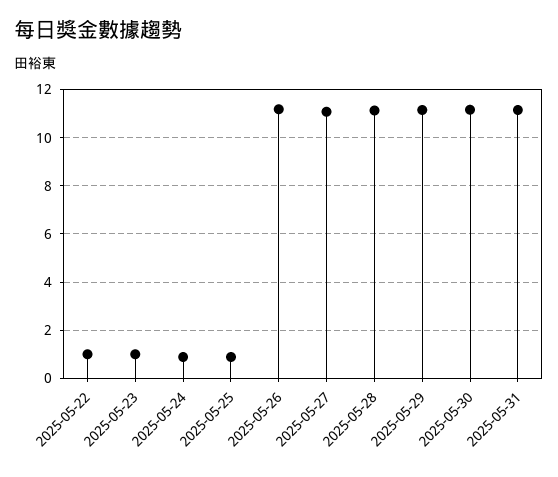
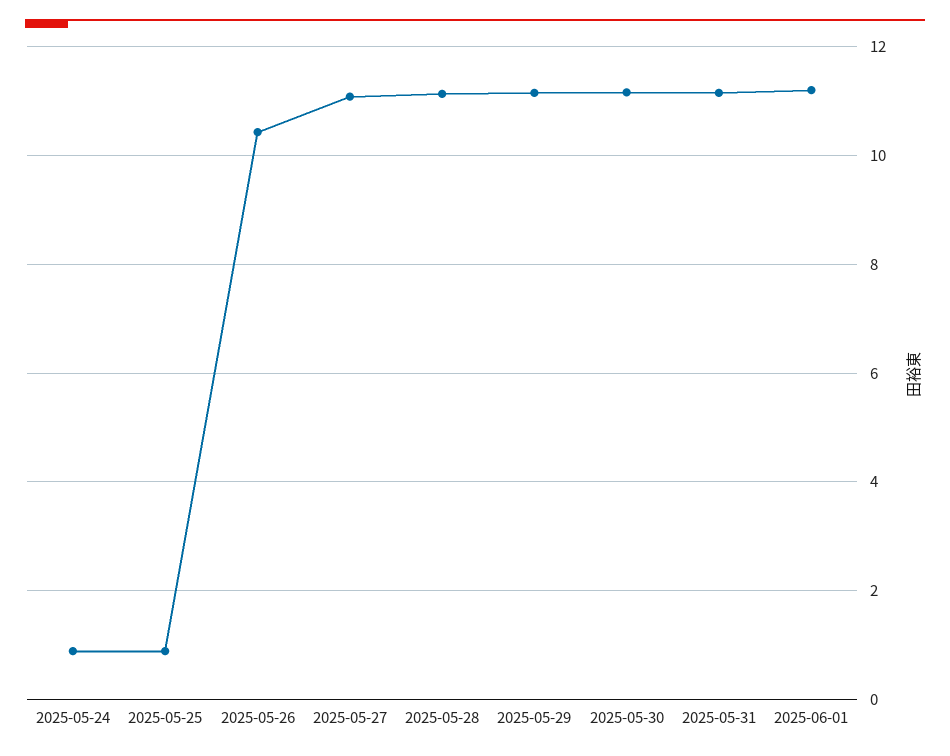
2025-05-22: 1 -> none
2025-05-23: 1 -> none
2025-05-26: 11.25 -> 10.4
2025-06-01: none -> 11.2

